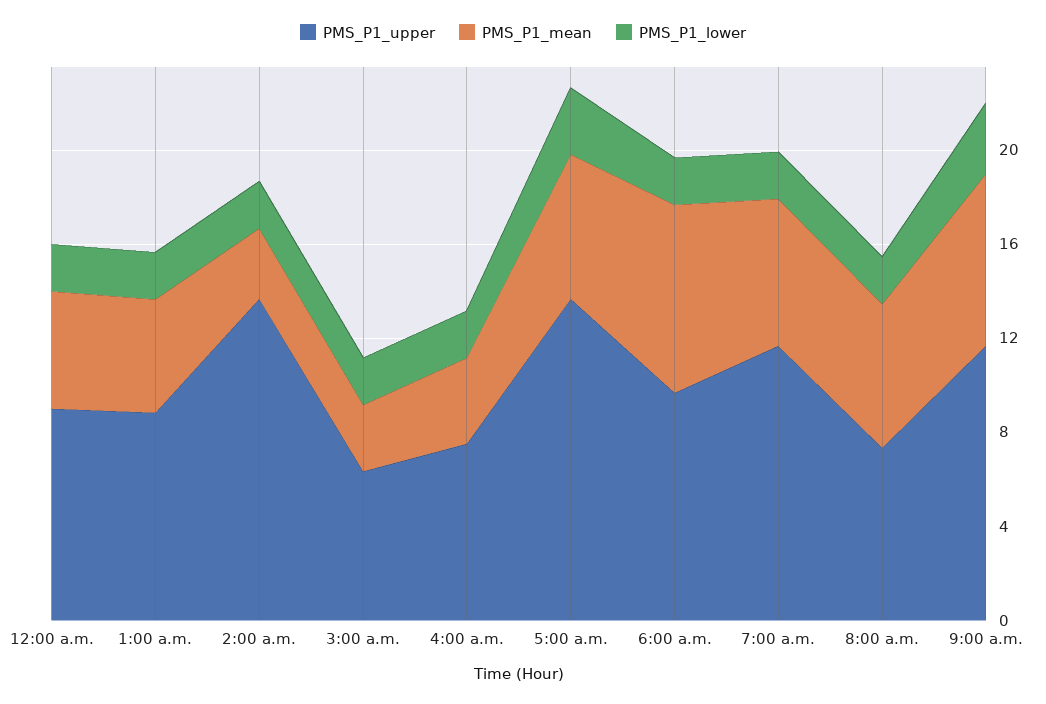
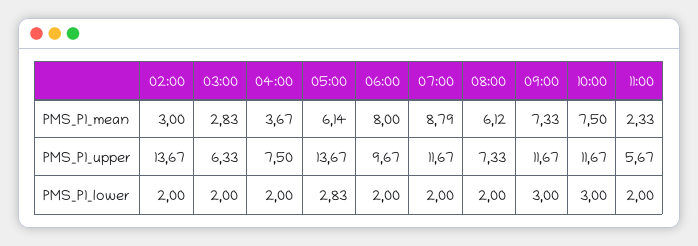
PMS_P1_upper, 12:00 a.m.: 9 -> none
PMS_P1_mean, 12:00 a.m.: 5 -> none
PMS_P1_lower, 12:00 a.m.: 2 -> none
PMS_P1_upper, 1:00 a.m.: 9 -> none
PMS_P1_mean, 1:00 a.m.: 5 -> none
PMS_P1_lower, 1:00 a.m.: 2 -> none
PMS_P1_mean, 7:00 a.m.: 6 -> 8.79
PMS_P1_mean, 10:00: none -> 7.5
PMS_P1_mean, 11:00: none -> 2.33
PMS_P1_upper, 10:00: none -> 11.67
PMS_P1_upper, 11:00: none -> 5.67
PMS_P1_lower, 10:00: none -> 3
PMS_P1_lower, 11:00: none -> 2

